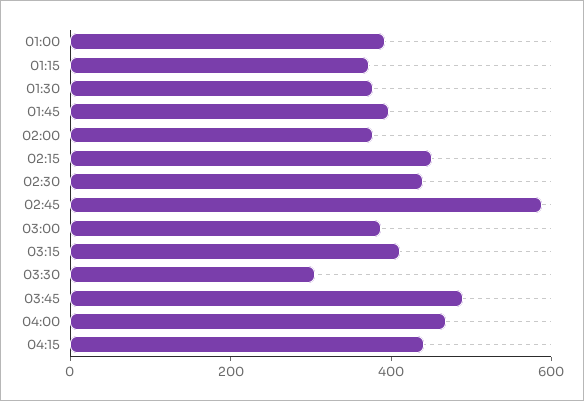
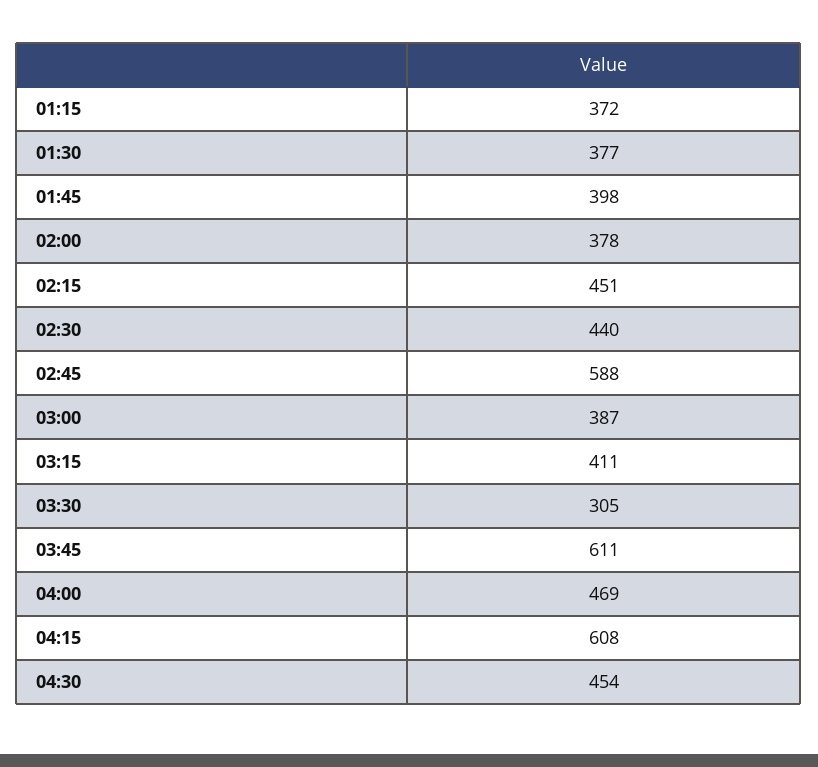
01:00: 400 -> none
03:45: 500 -> 611
04:15: 450 -> 608
04:30: none -> 454

